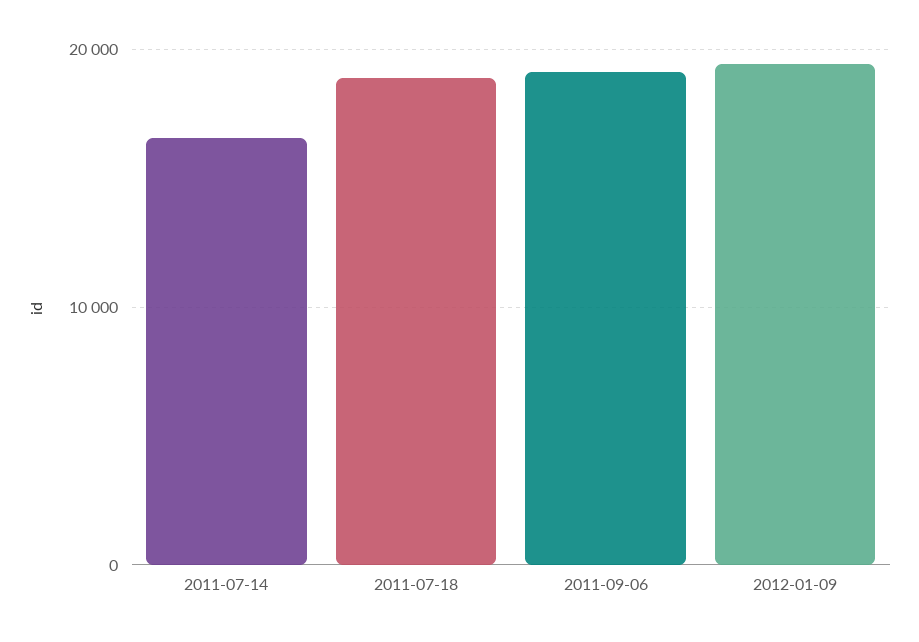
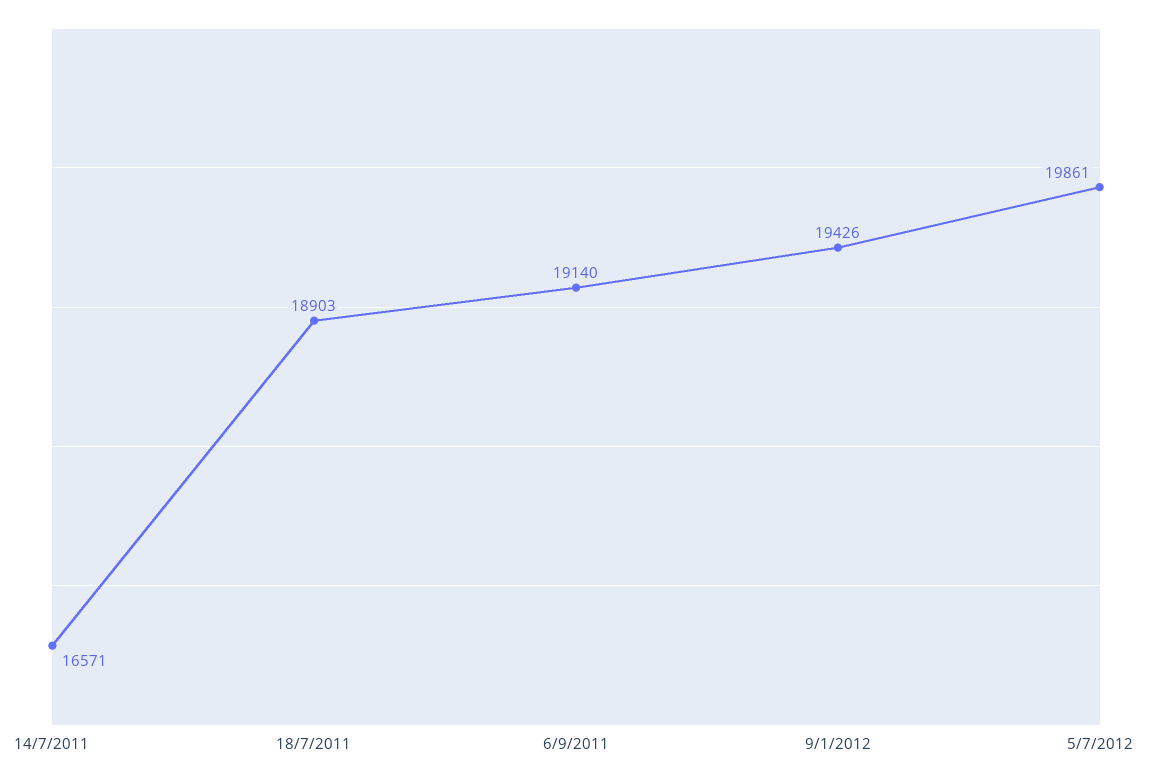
5/7/2012: none -> 19861

